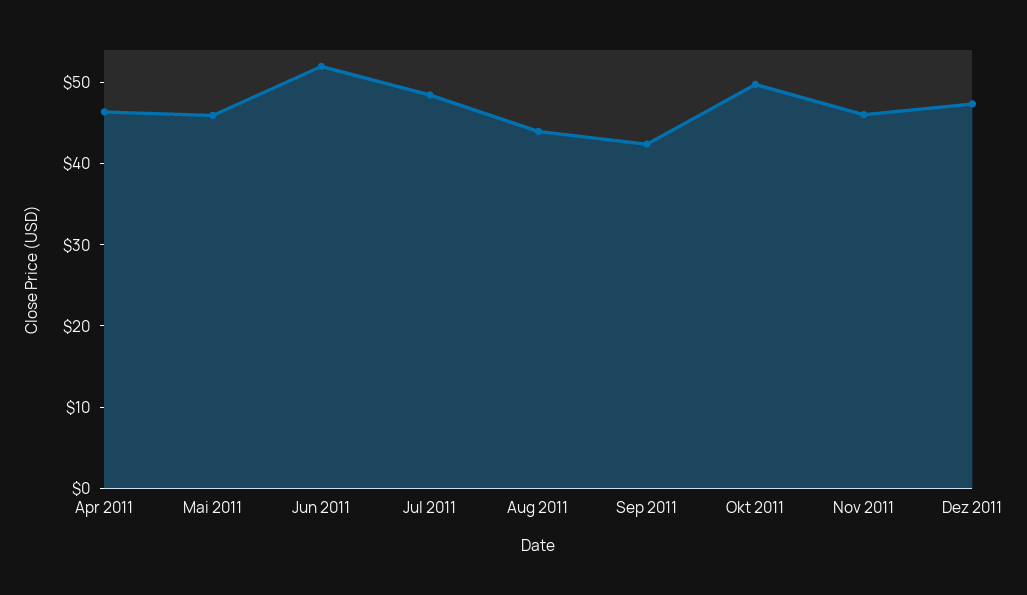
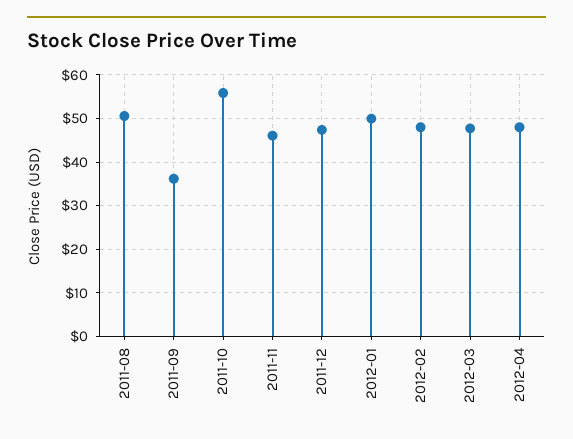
Apr 2011: 46 -> none
Mai 2011: 46 -> none
Jun 2011: 52 -> none
Jul 2011: 48 -> none
Aug 2011: 44 -> 50
Sep 2011: 42 -> 36
Okt 2011: 50 -> 56
2012-01: none -> 50
2012-02: none -> 48
2012-03: none -> 48
2012-04: none -> 48

